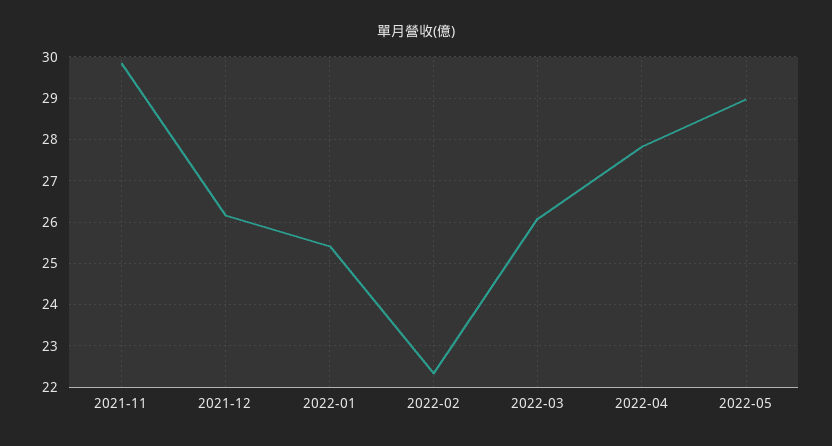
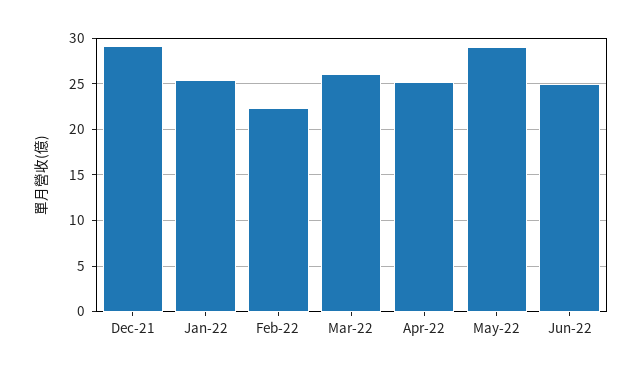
2021-11: 29.8 -> none
2021-12: 26.2 -> 29
2022-04: 27.8 -> 25
Jun-22: none -> 25

